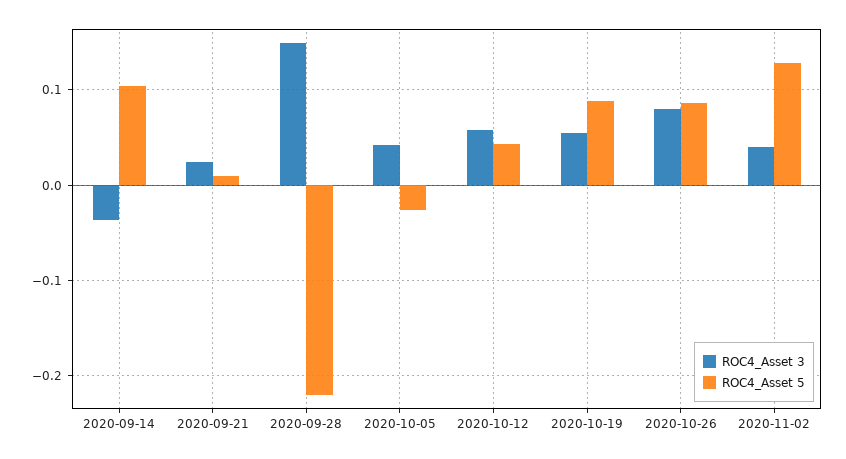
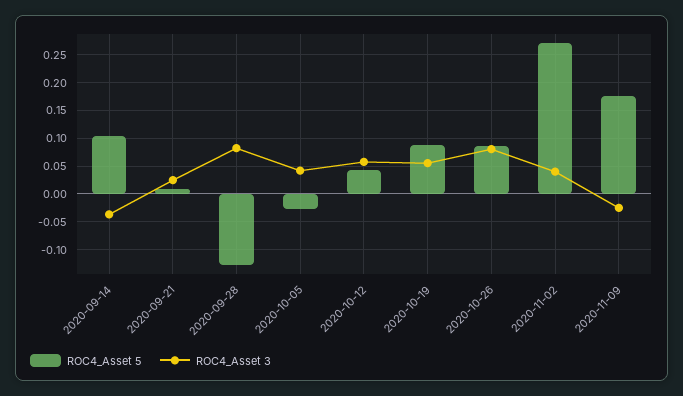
ROC4_Asset 3, 2020-09-28: 0.15 -> 0.075
ROC4_Asset 5, 2020-09-28: -0.22 -> -0.125
ROC4_Asset 5, 2020-11-02: 0.13 -> 0.275
ROC4_Asset 5, 2020-11-09: none -> 0.175
ROC4_Asset 3, 2020-11-09: none -> -0.025

